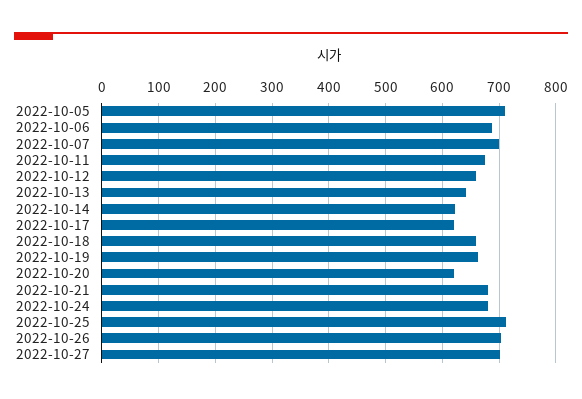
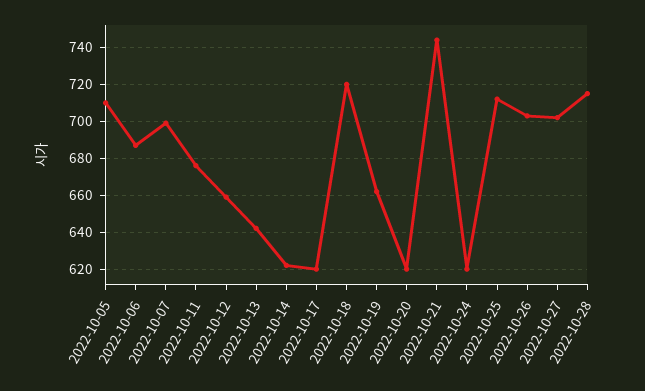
2022-10-18: 660 -> 720
2022-10-21: 680 -> 745
2022-10-24: 680 -> 620
2022-10-28: none -> 715

